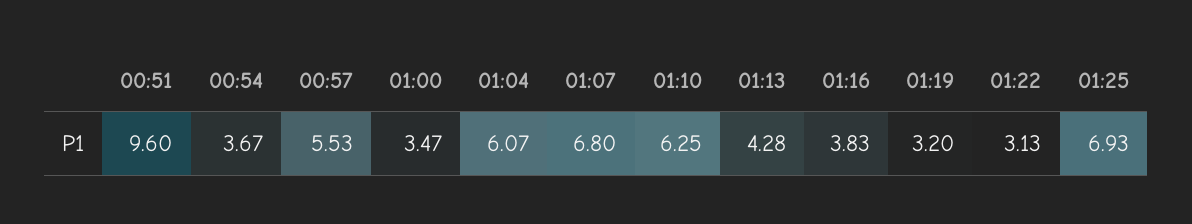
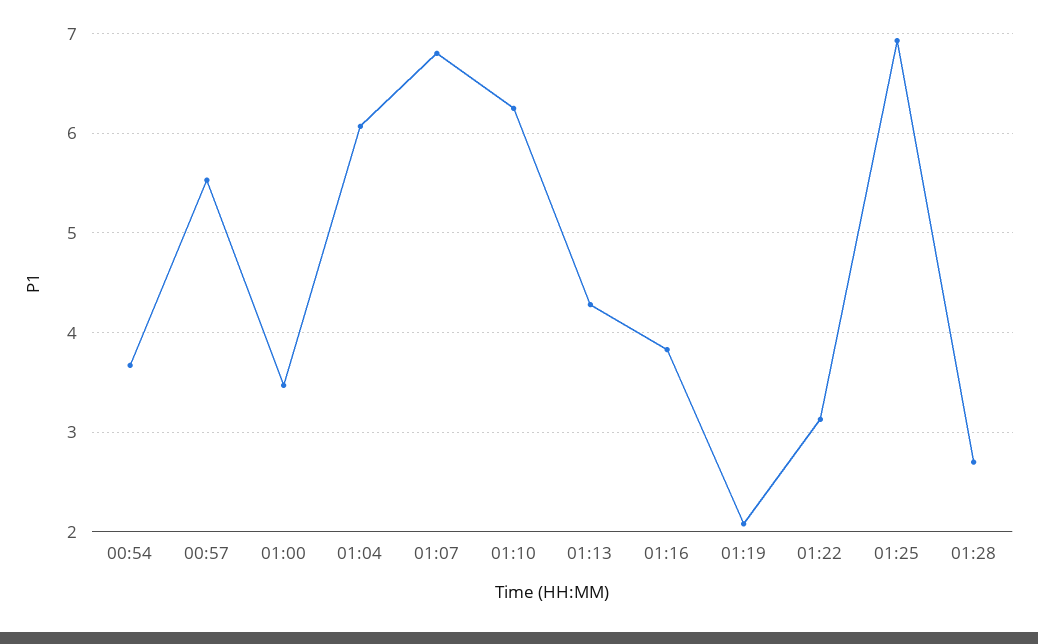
00:51: 9.6 -> none
01:19: 3.2 -> 2.1
01:28: none -> 2.7

